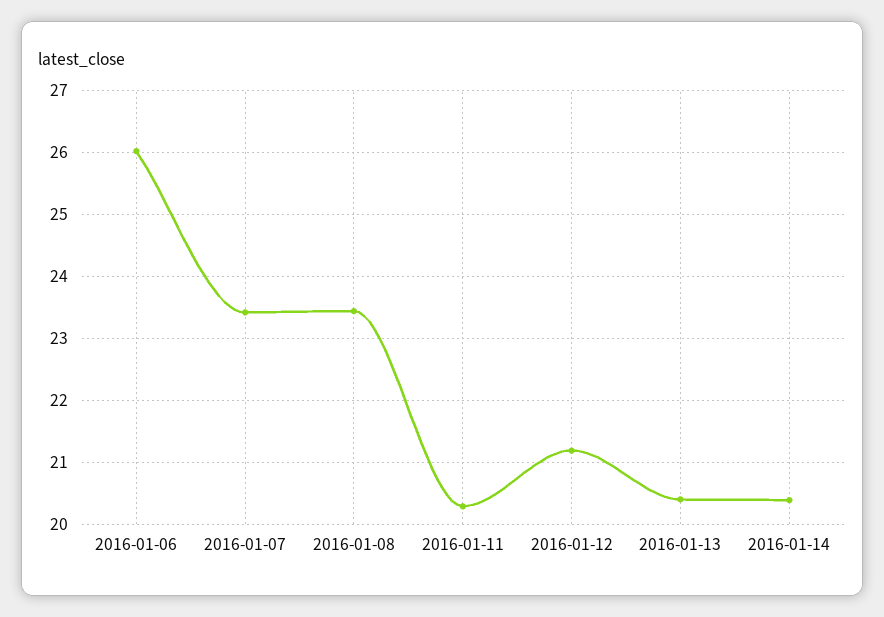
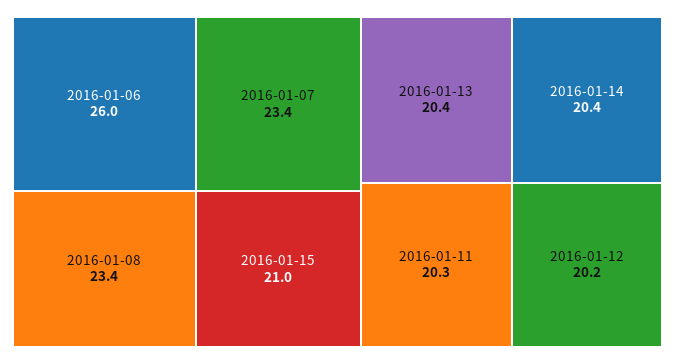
2016-01-12: 21.2 -> 20.2
2016-01-15: none -> 21

